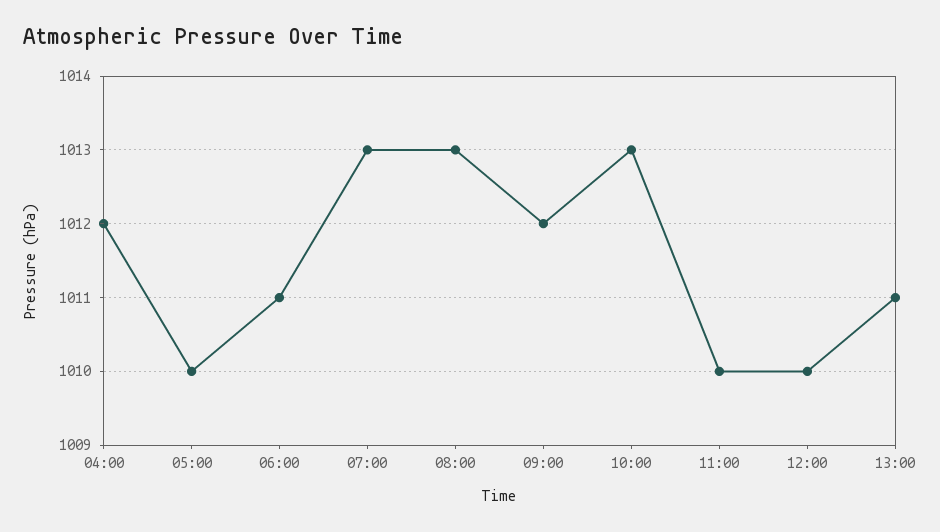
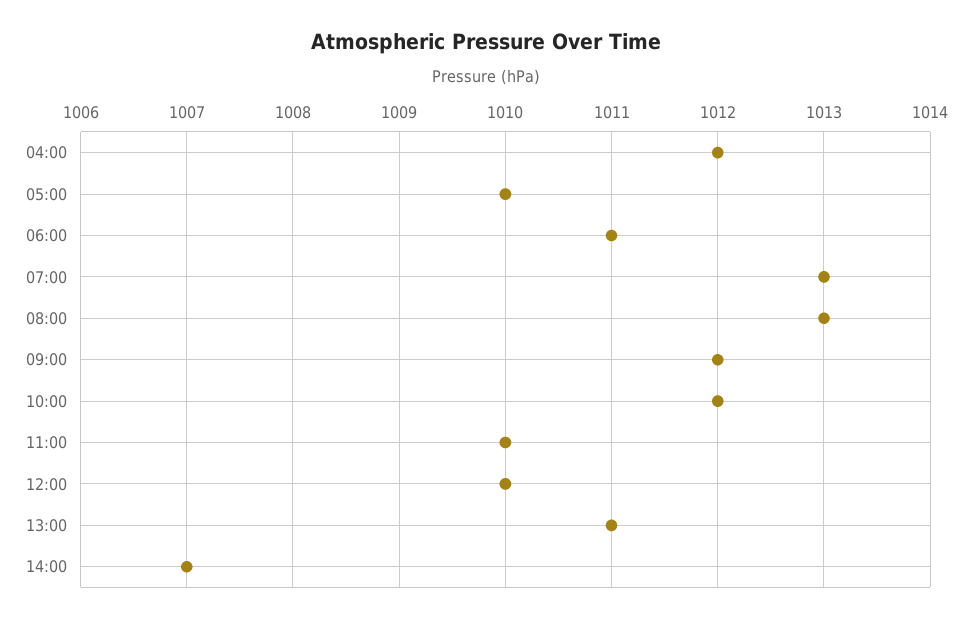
10:00: 1013 -> 1012
14:00: none -> 1007

